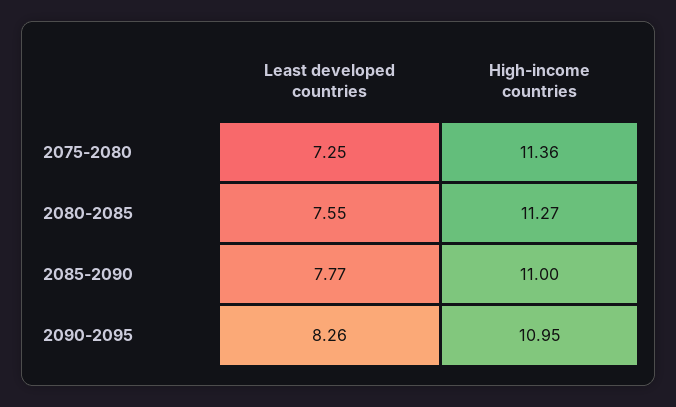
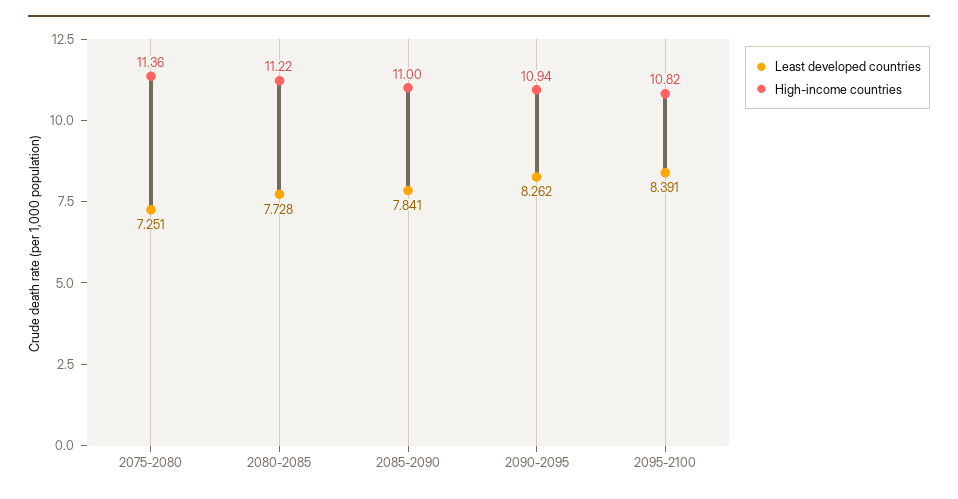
Least developed countries, 2080-2085: 7.55 -> 7.728
High-income countries, 2080-2085: 11.27 -> 11.22
Least developed countries, 2085-2090: 7.77 -> 7.841
High-income countries, 2090-2095: 10.95 -> 10.94
Least developed countries, 2095-2100: none -> 8.391
High-income countries, 2095-2100: none -> 10.82

